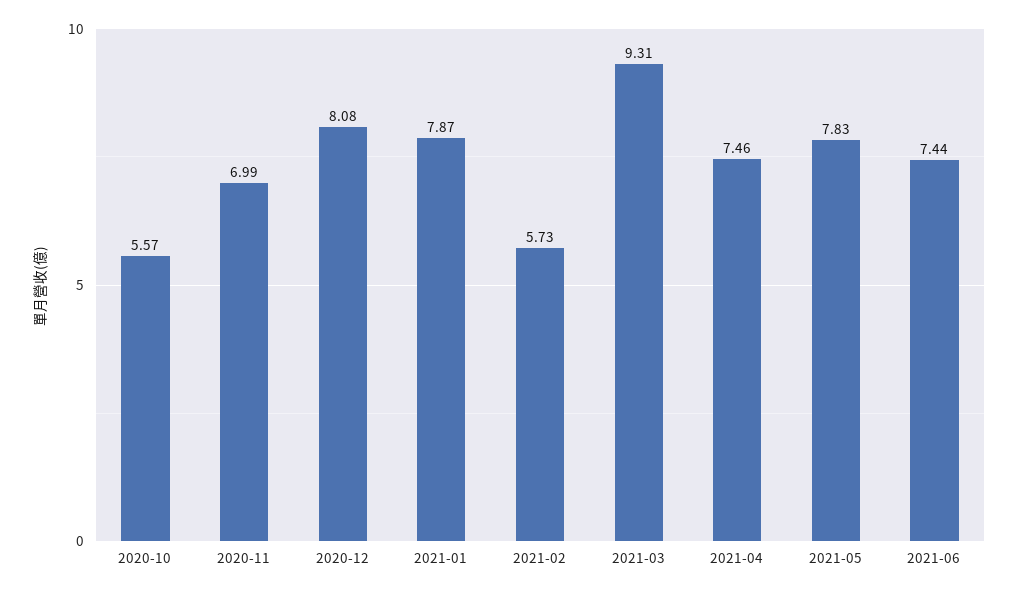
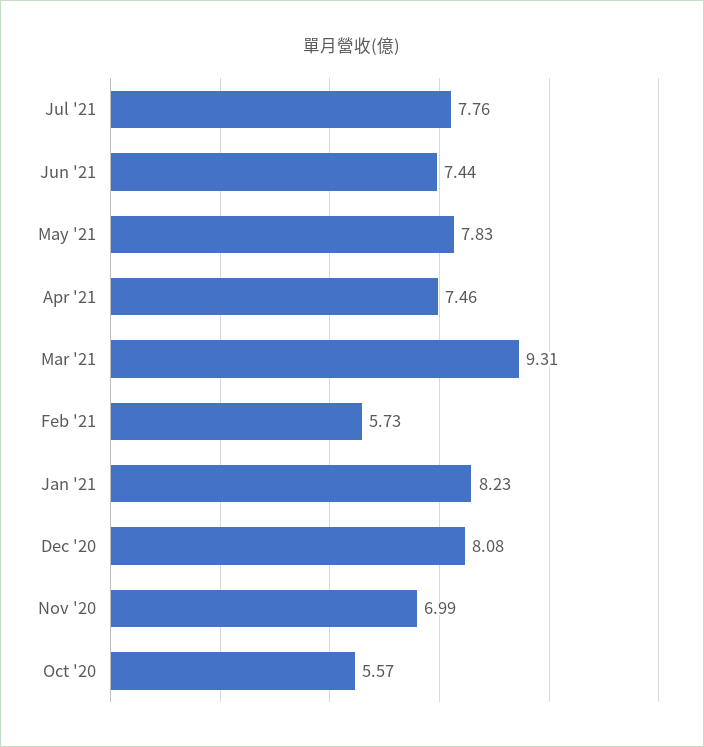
2021-01: 7.87 -> 8.23
Jul '21: none -> 7.76

